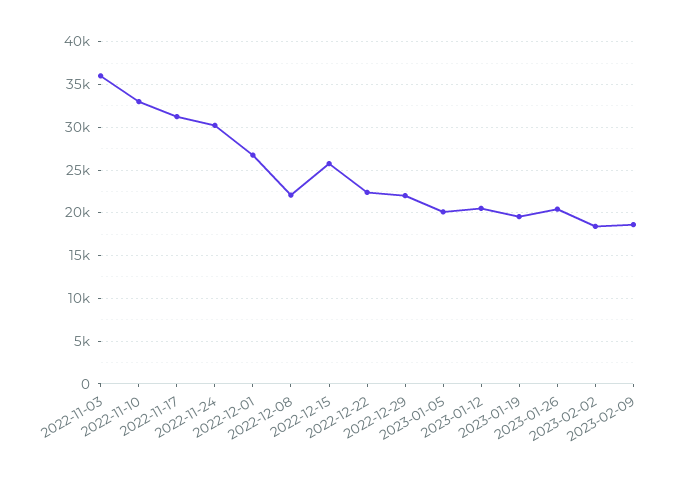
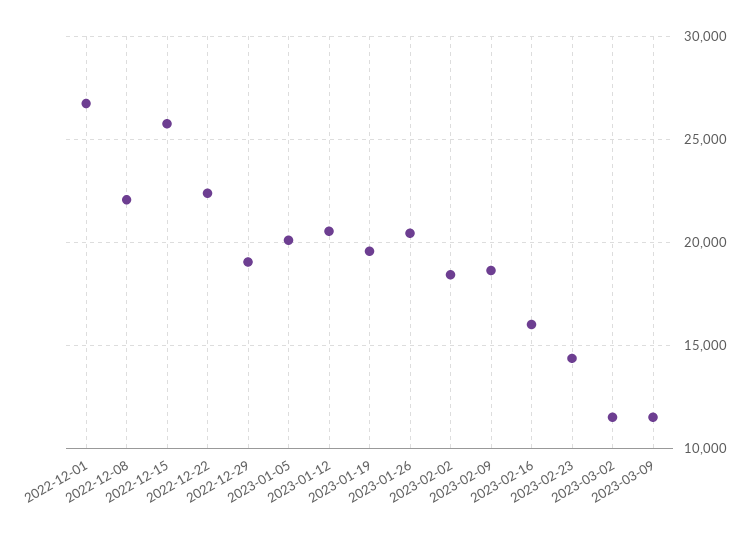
2022-11-03: 36000 -> none
2022-11-10: 33000 -> none
2022-11-17: 31000 -> none
2022-11-24: 30000 -> none
2022-12-29: 22000 -> 19000
2023-02-16: none -> 16000
2023-02-23: none -> 14500
2023-03-02: none -> 11500
2023-03-09: none -> 11500

